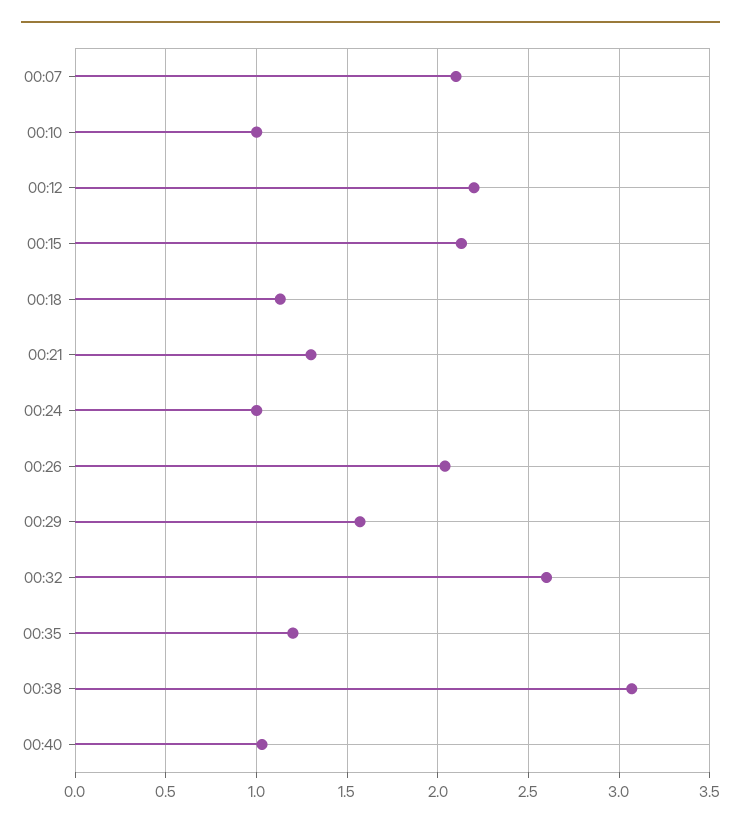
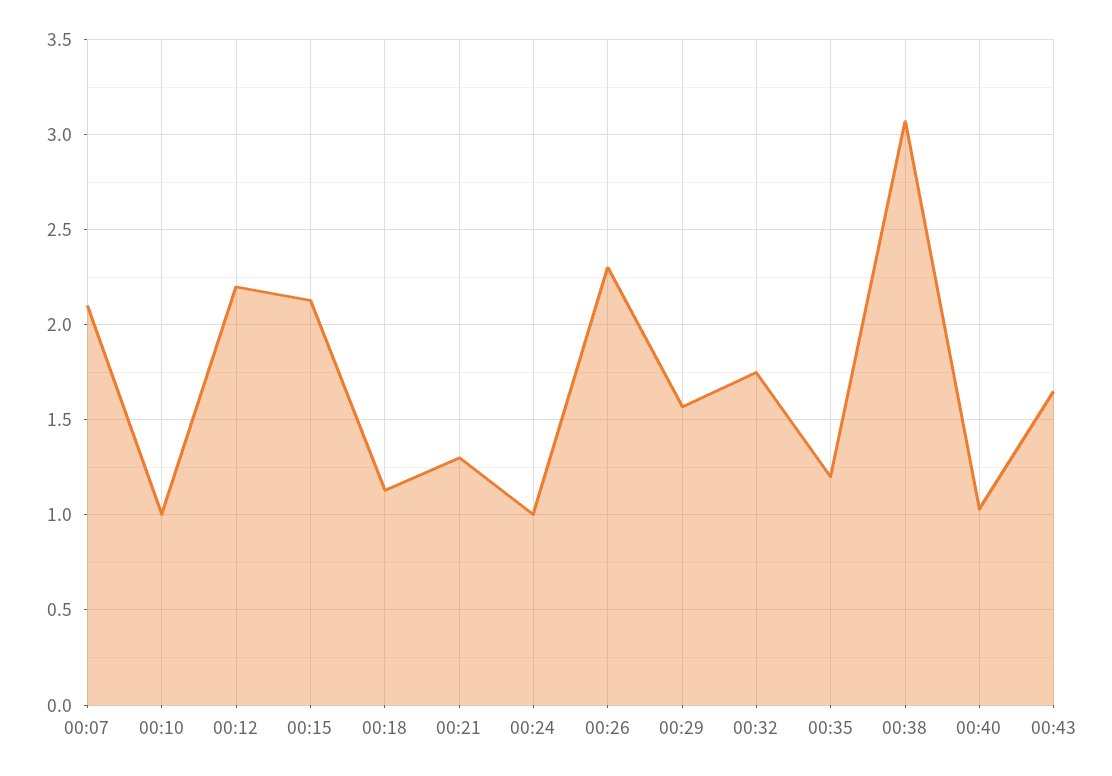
00:26: 2.05 -> 2.3
00:32: 2.6 -> 1.75
00:43: none -> 1.65

